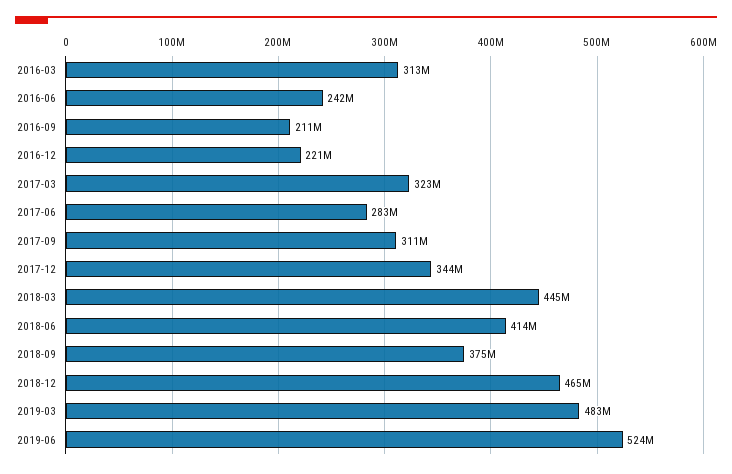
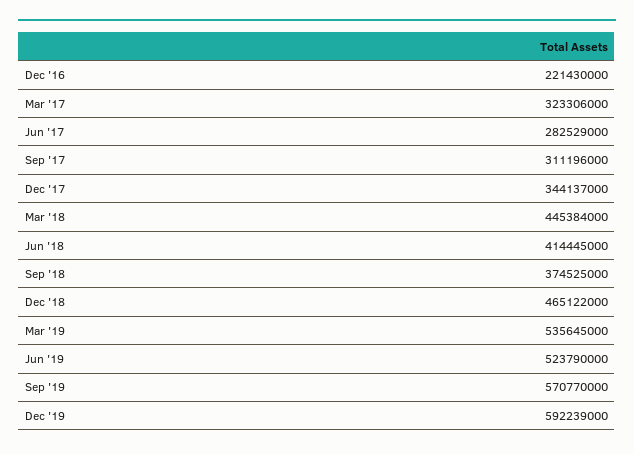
2016-03: 313000000 -> none
2016-06: 242000000 -> none
2016-09: 211000000 -> none
2019-03: 483000000 -> 535645000
Sep '19: none -> 570770000
Dec '19: none -> 592239000

